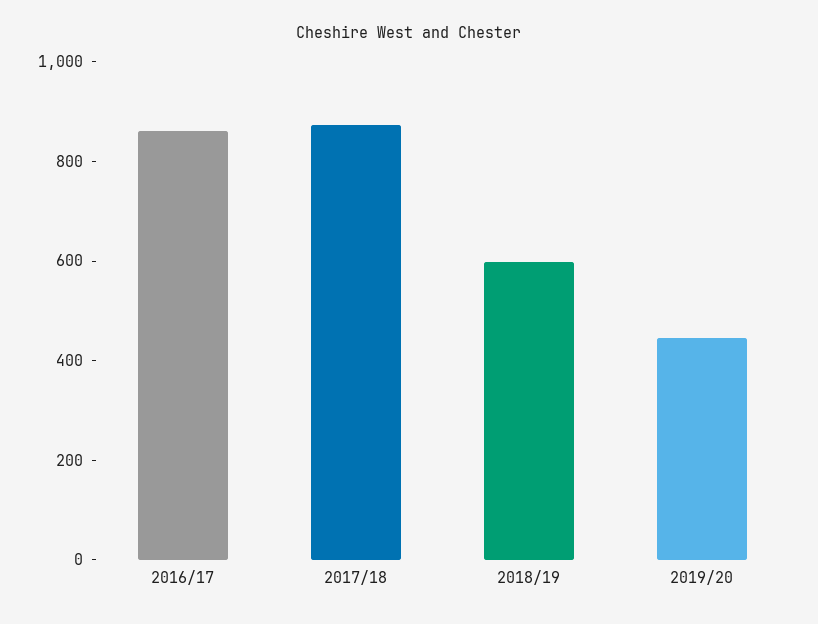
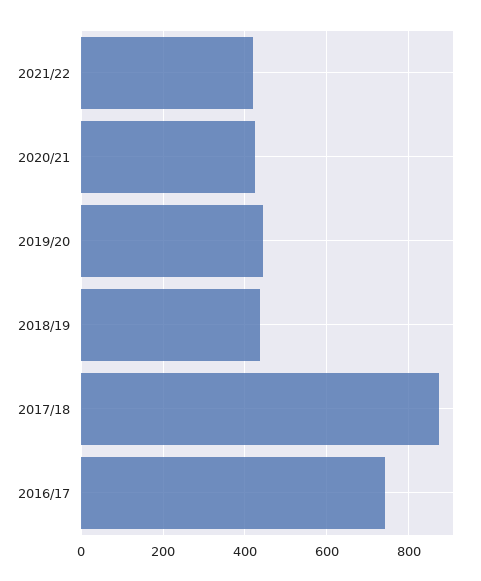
2016/17: 850 -> 740
2018/19: 600 -> 440
2021/22: none -> 420
2020/21: none -> 420

